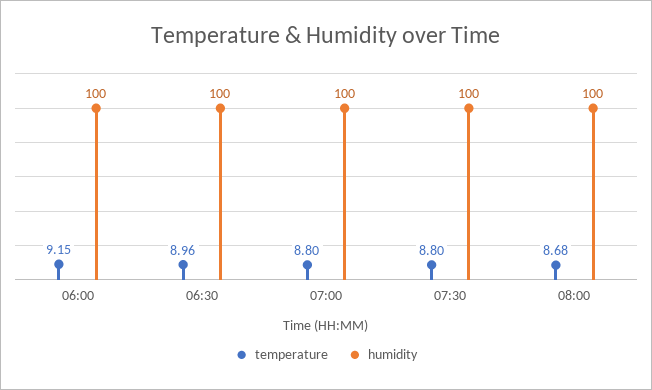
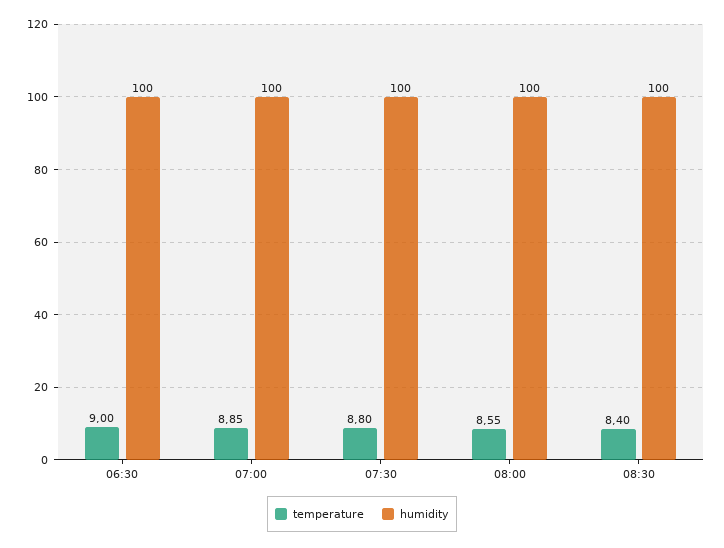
temperature, 06:00: 9.15 -> none
humidity, 06:00: 100 -> none
temperature, 06:30: 8.96 -> 9
temperature, 07:00: 8.8 -> 8.85
temperature, 08:00: 8.68 -> 8.55
temperature, 08:30: none -> 8.4
humidity, 08:30: none -> 100

